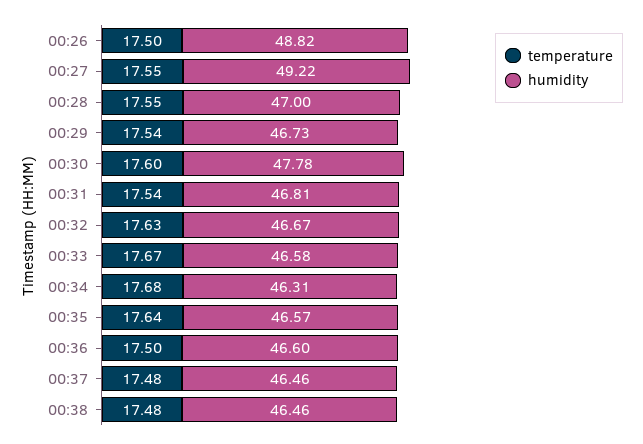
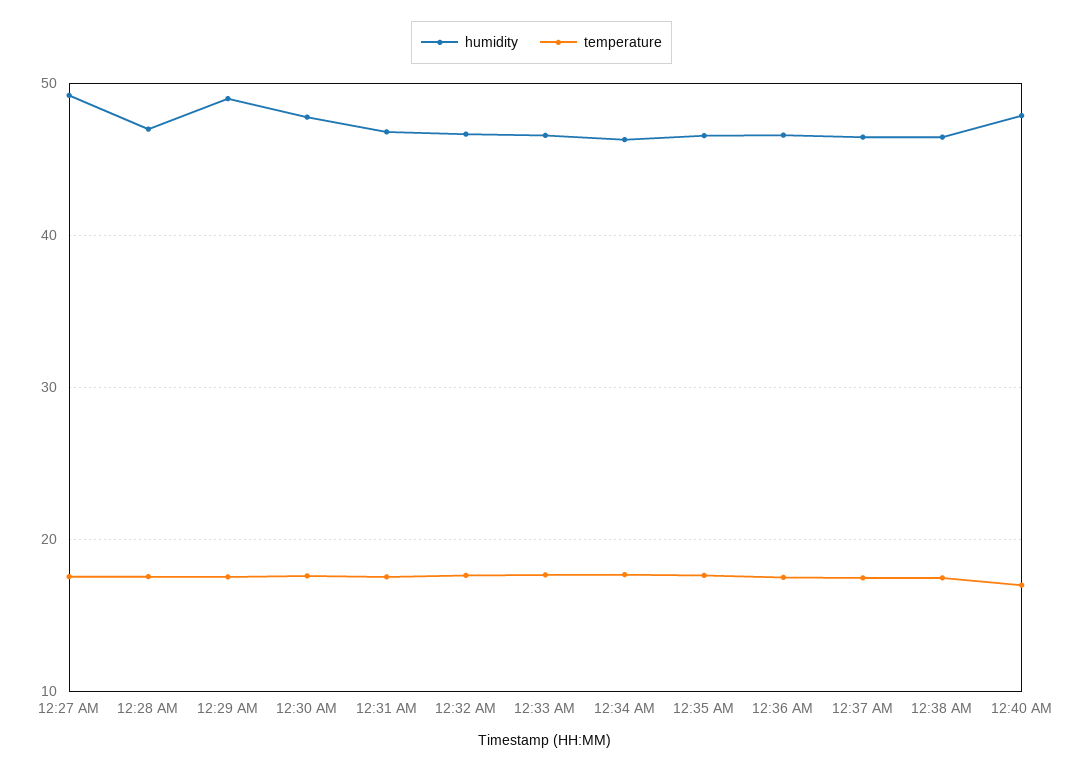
temperature, 00:26: 17.5 -> none
humidity, 00:26: 48.82 -> none
humidity, 00:29: 46.73 -> 49
humidity, 12:40 AM: none -> 48
temperature, 12:40 AM: none -> 17

